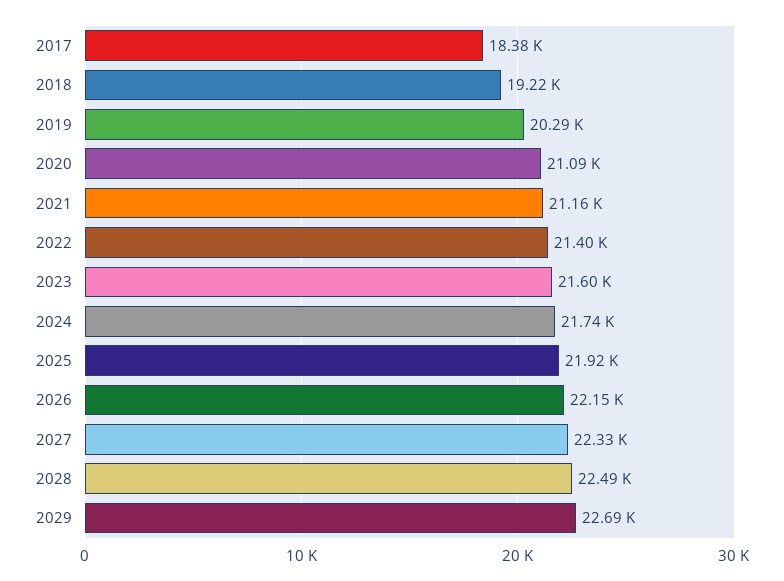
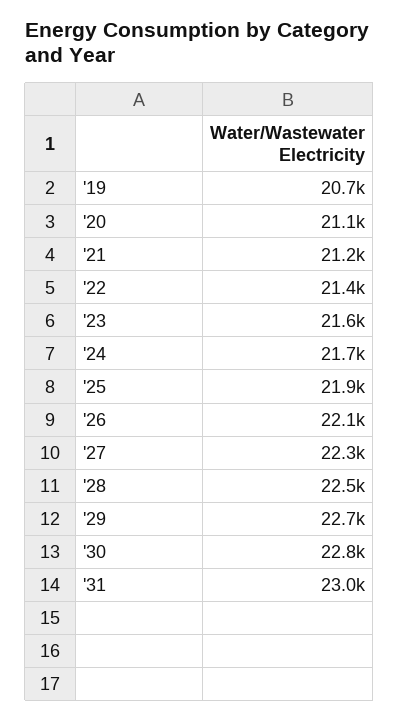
2017: 18380 -> none
2018: 19220 -> none
2019: 20290 -> 20700
'30: none -> 22800
'31: none -> 23000

